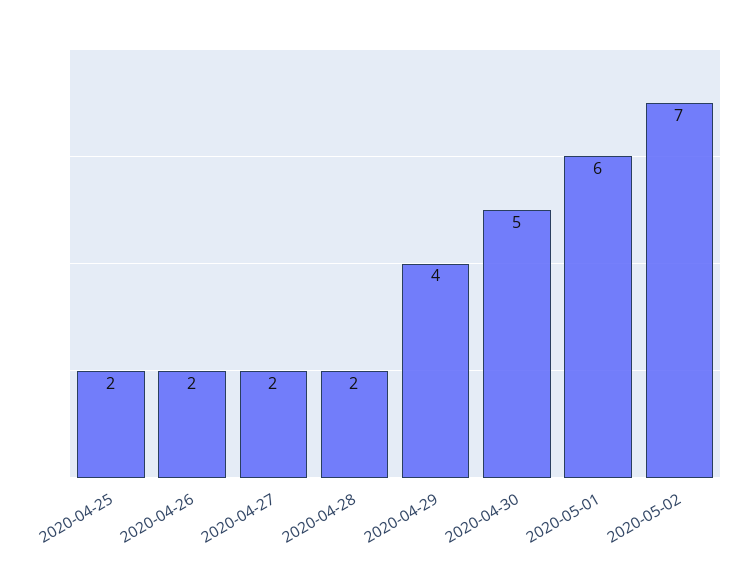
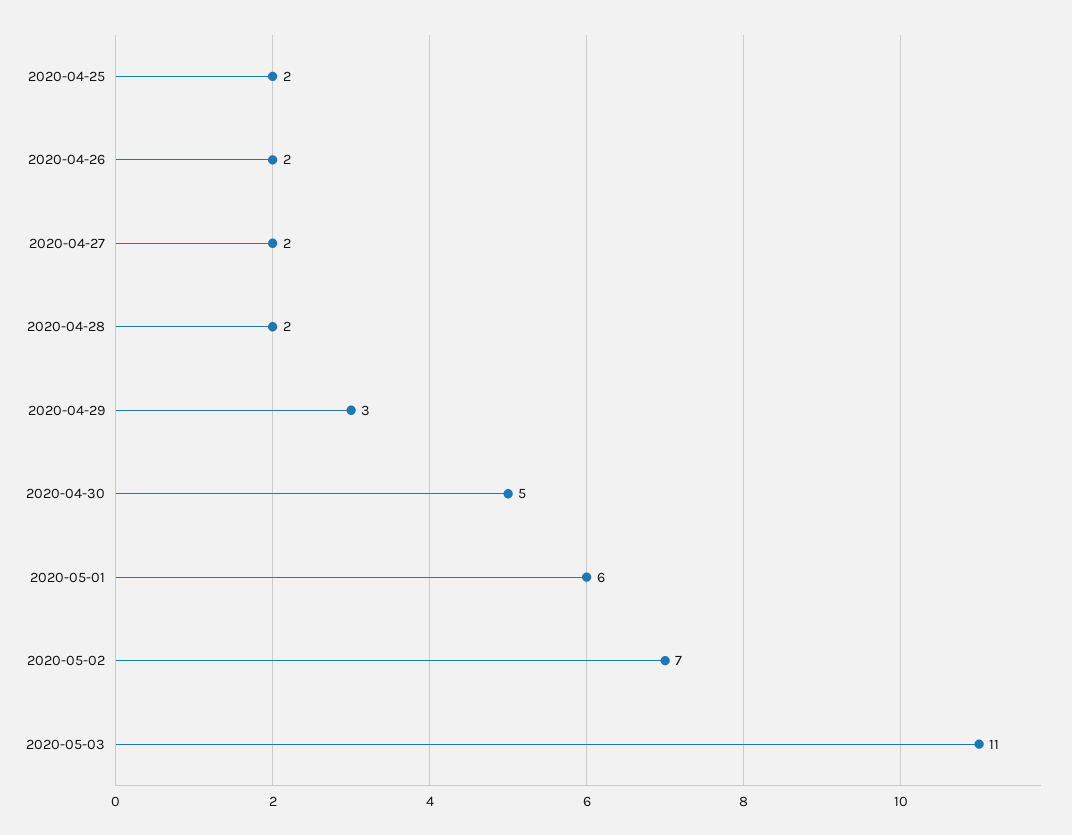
2020-04-29: 4 -> 3
2020-05-03: none -> 11

